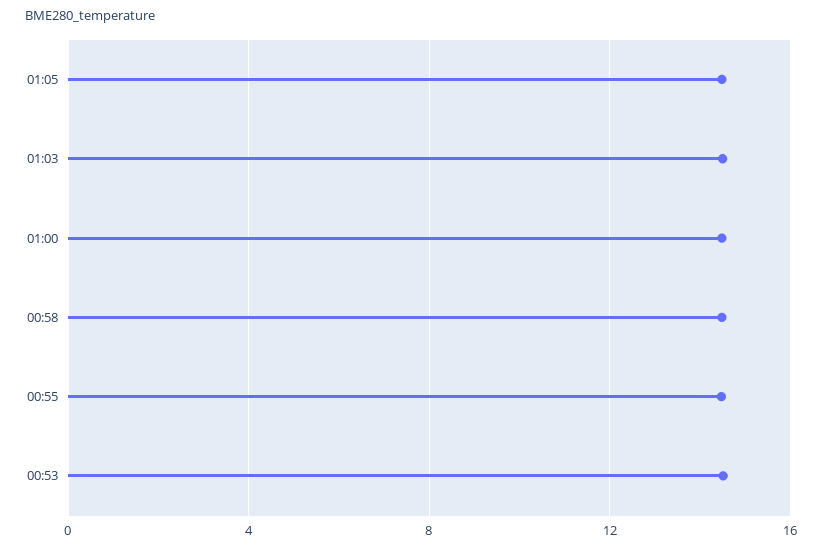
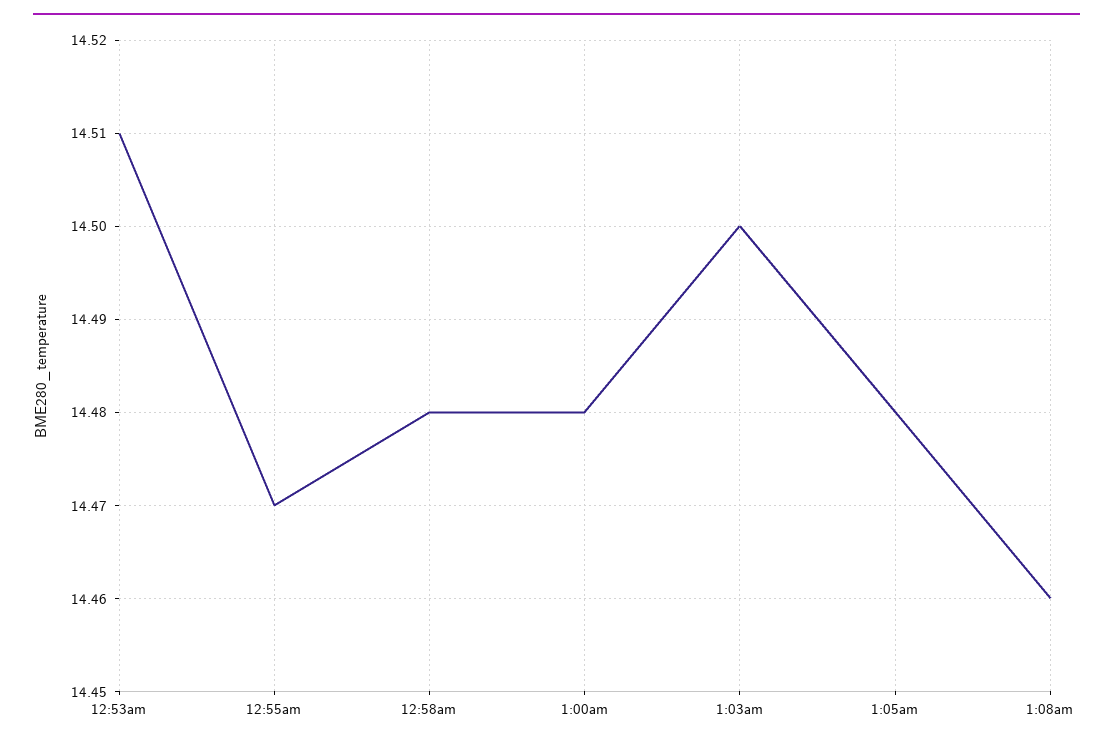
1:08am: none -> 14.46

